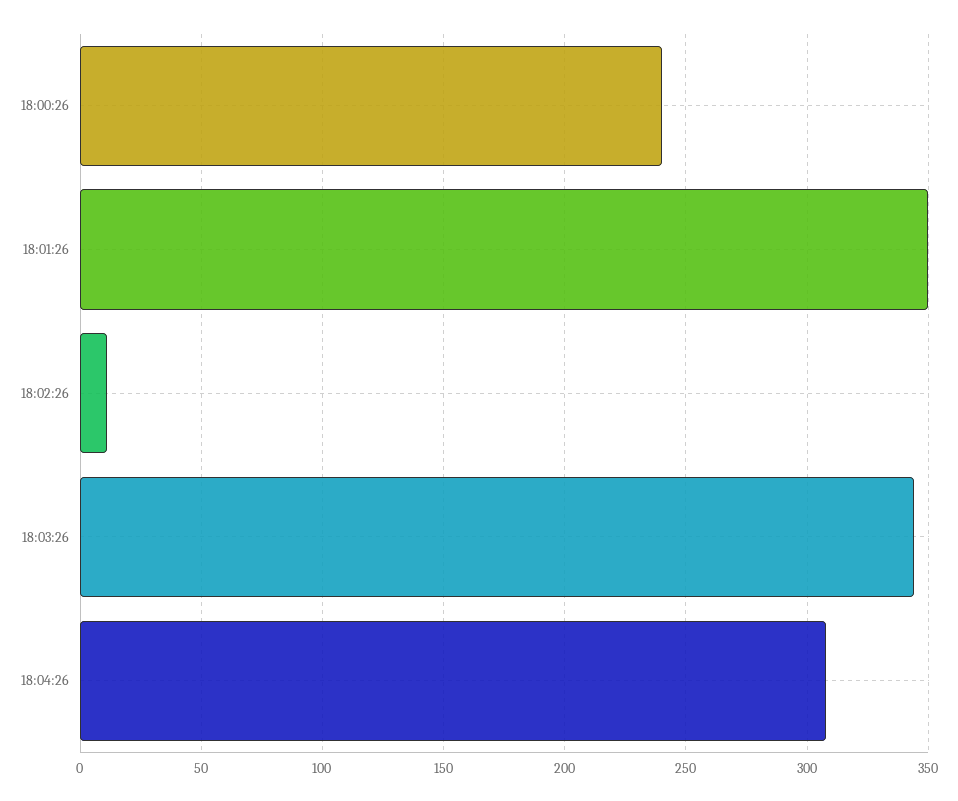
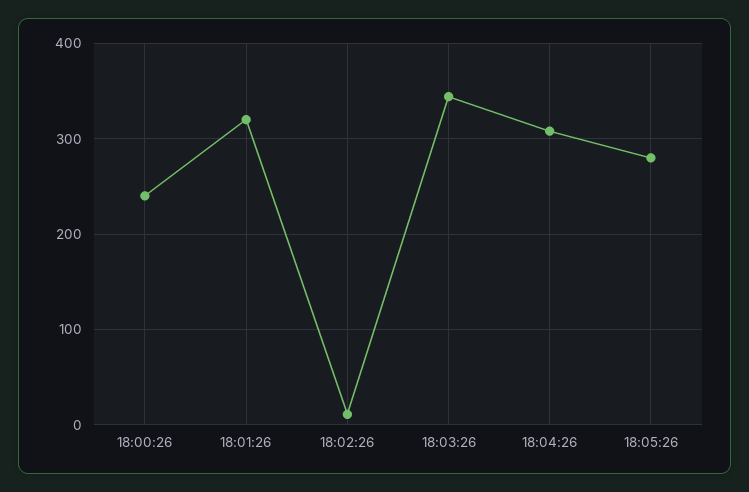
18:01:26: 350 -> 320
18:05:26: none -> 280

